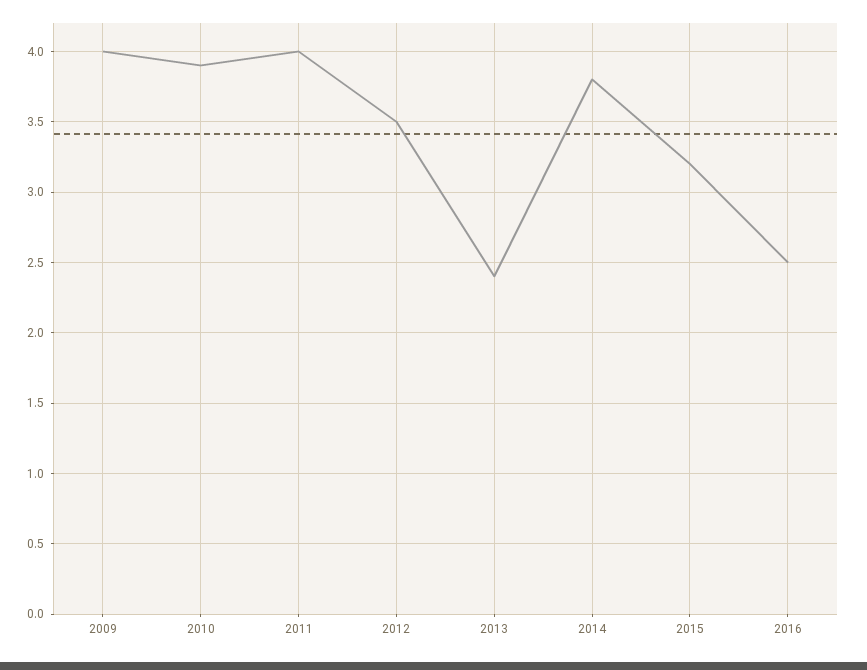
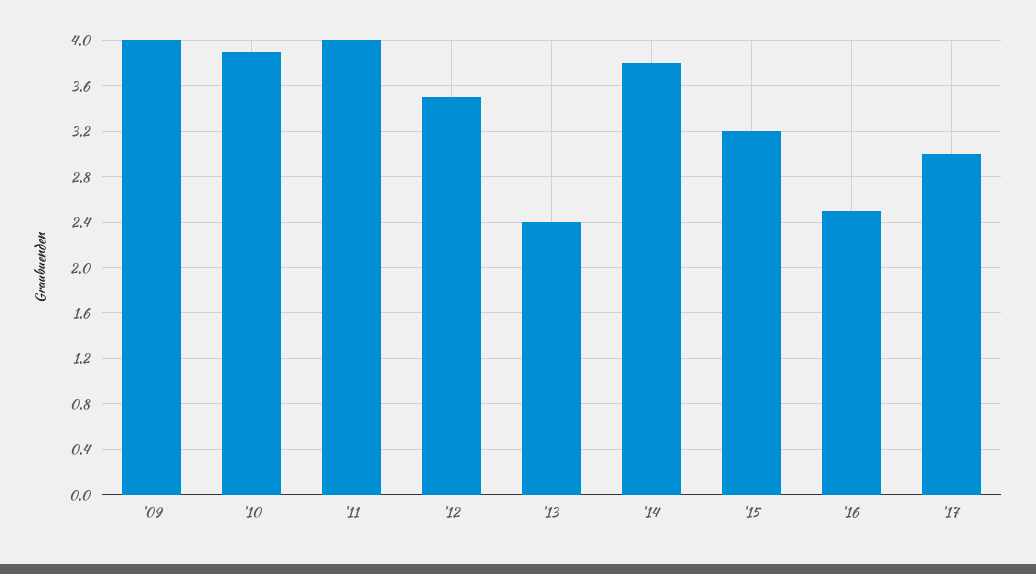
'17: none -> 3

